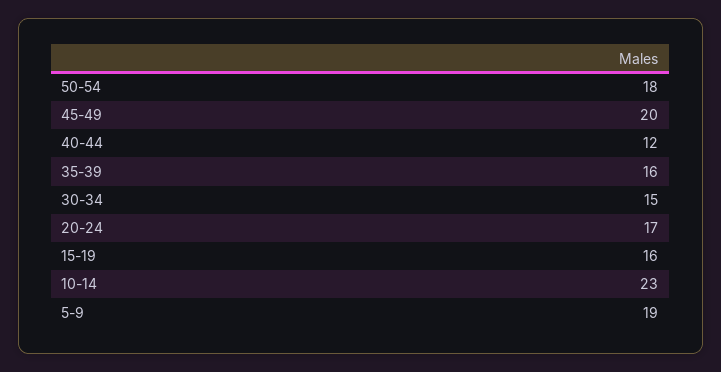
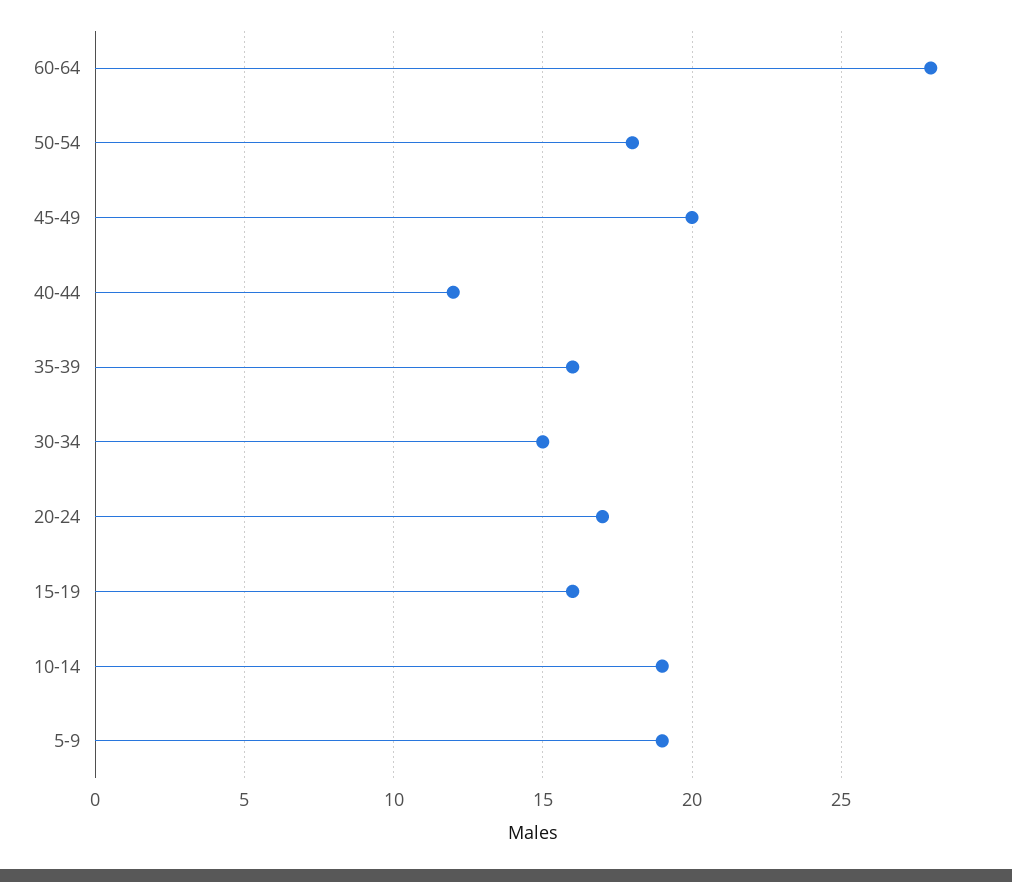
10-14: 23 -> 19
60-64: none -> 28

